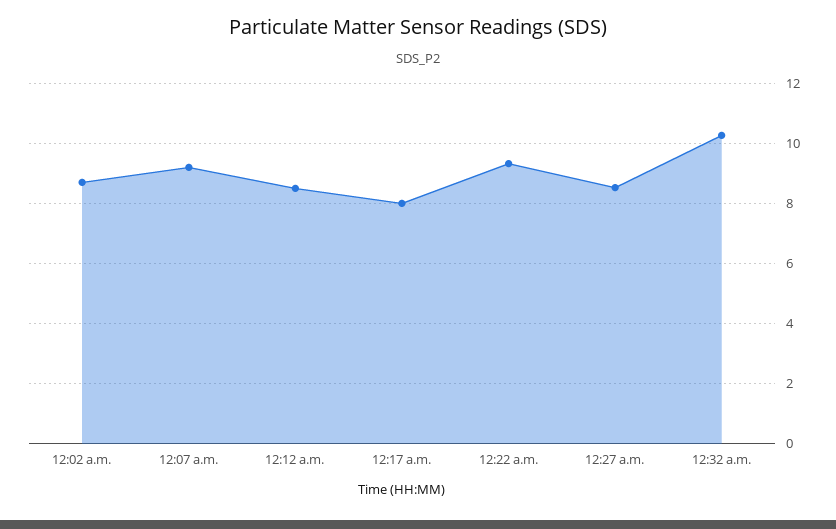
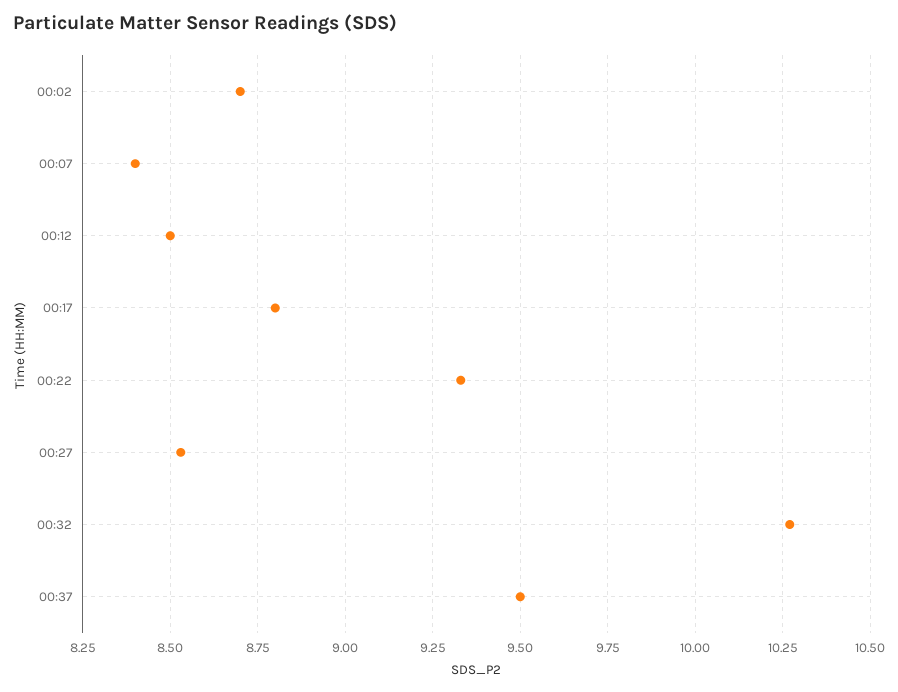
12:07 a.m.: 9.2 -> 8.4
12:17 a.m.: 8 -> 8.8
00:37: none -> 9.5

